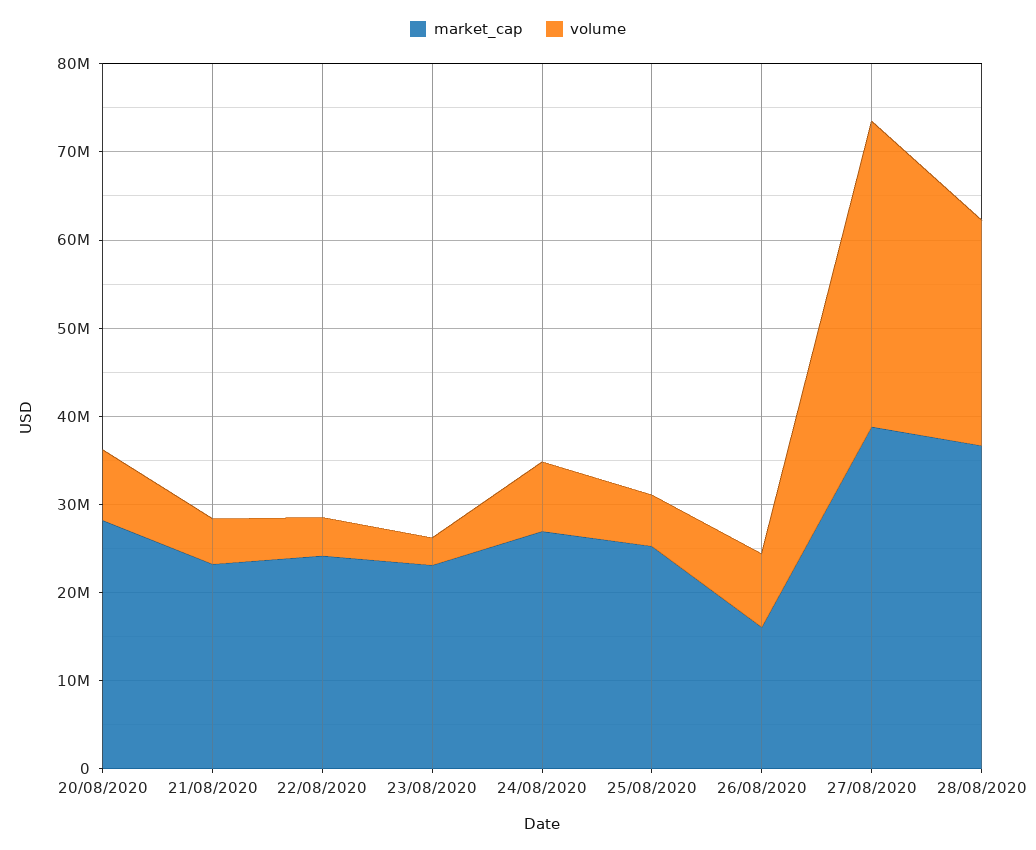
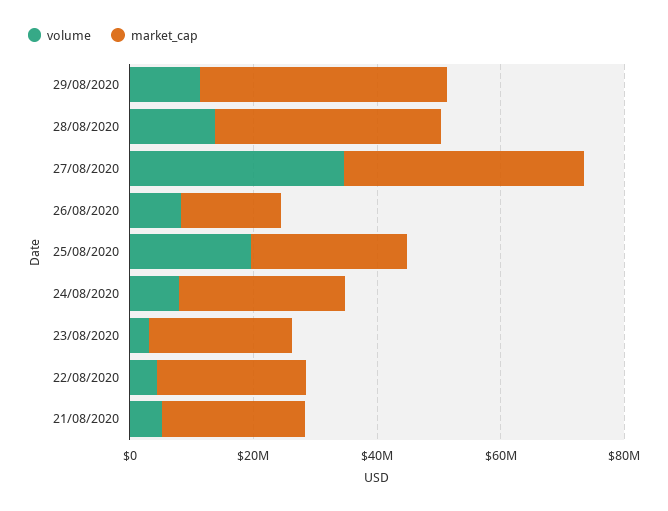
market_cap, 20/08/2020: 28000000 -> none
volume, 20/08/2020: 8000000 -> none
volume, 25/08/2020: 6000000 -> 20000000
volume, 28/08/2020: 26000000 -> 15000000
volume, 29/08/2020: none -> 10000000
market_cap, 29/08/2020: none -> 40000000

